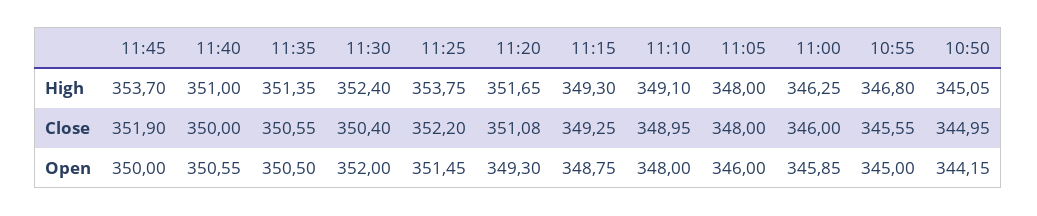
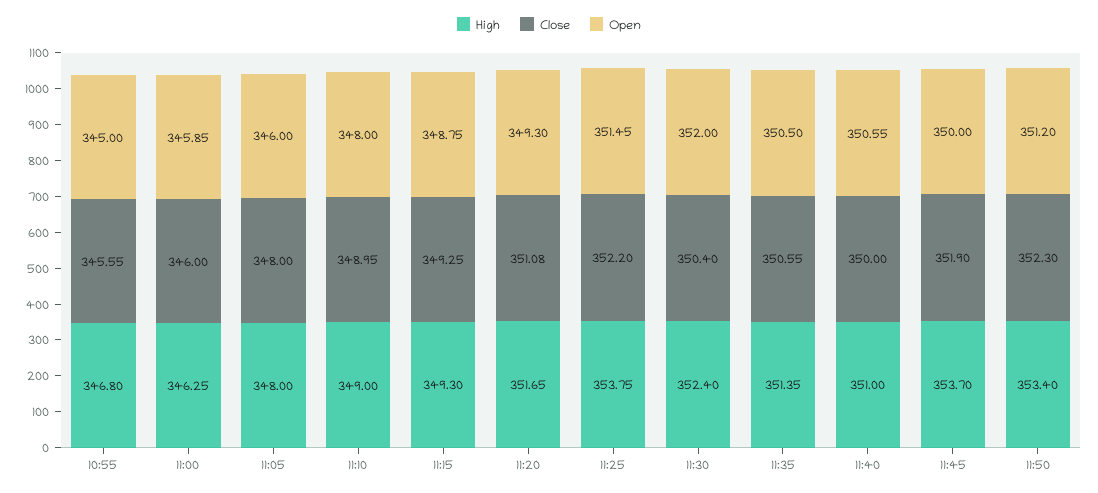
High, 11:10: 349.1 -> 349
High, 10:50: 345.05 -> none
Close, 10:50: 344.95 -> none
Open, 10:50: 344.15 -> none
High, 11:50: none -> 353.4
Close, 11:50: none -> 352.3
Open, 11:50: none -> 351.2

